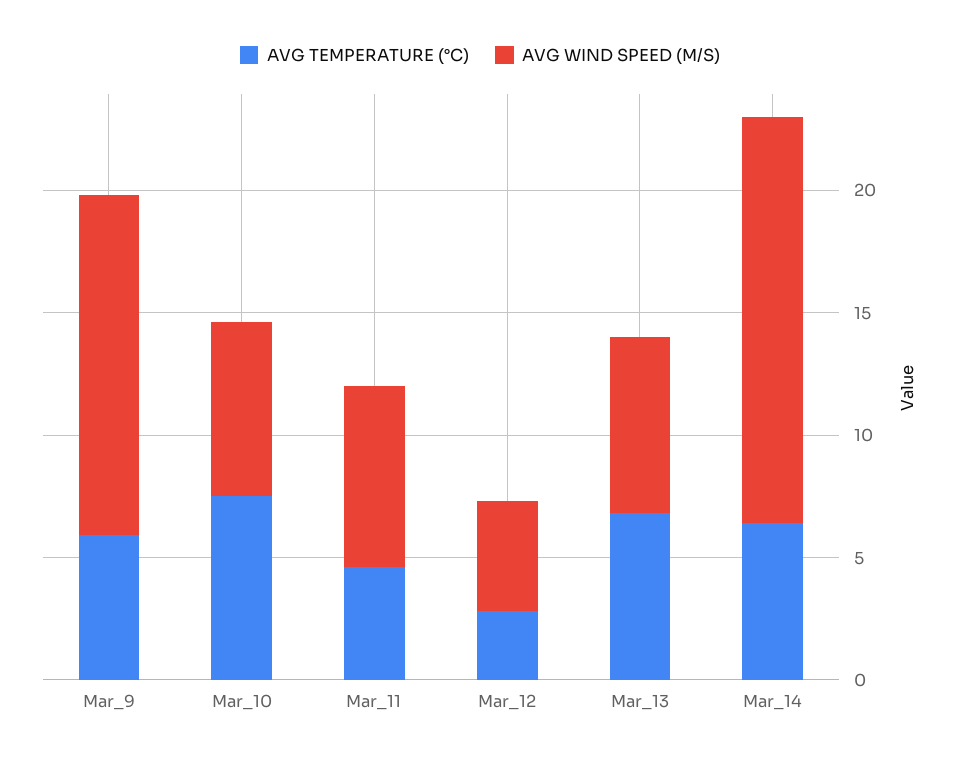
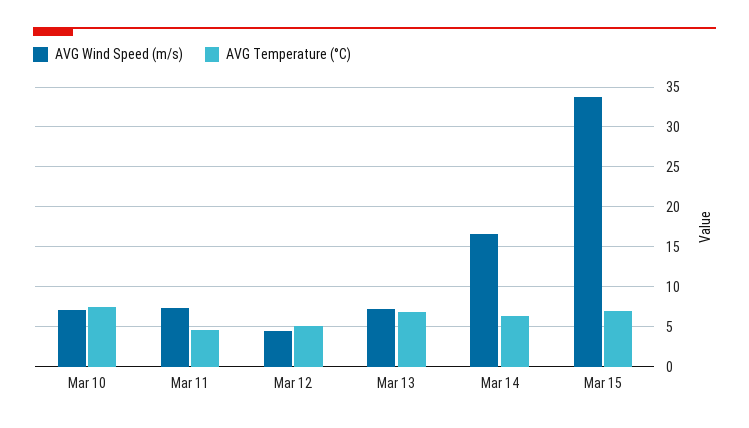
AVG TEMPERATURE (°C), Mar_9: 6 -> none
AVG WIND SPEED (M/S), Mar_9: 14 -> none
AVG TEMPERATURE (°C), Mar_12: 3 -> 5
AVG WIND SPEED (M/S), Mar 15: none -> 34
AVG TEMPERATURE (°C), Mar 15: none -> 7

